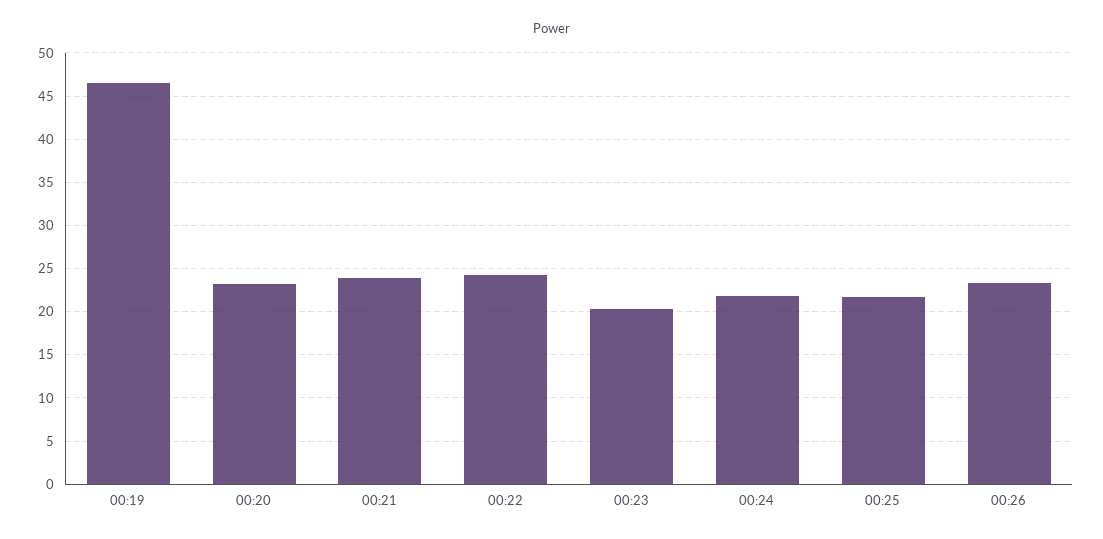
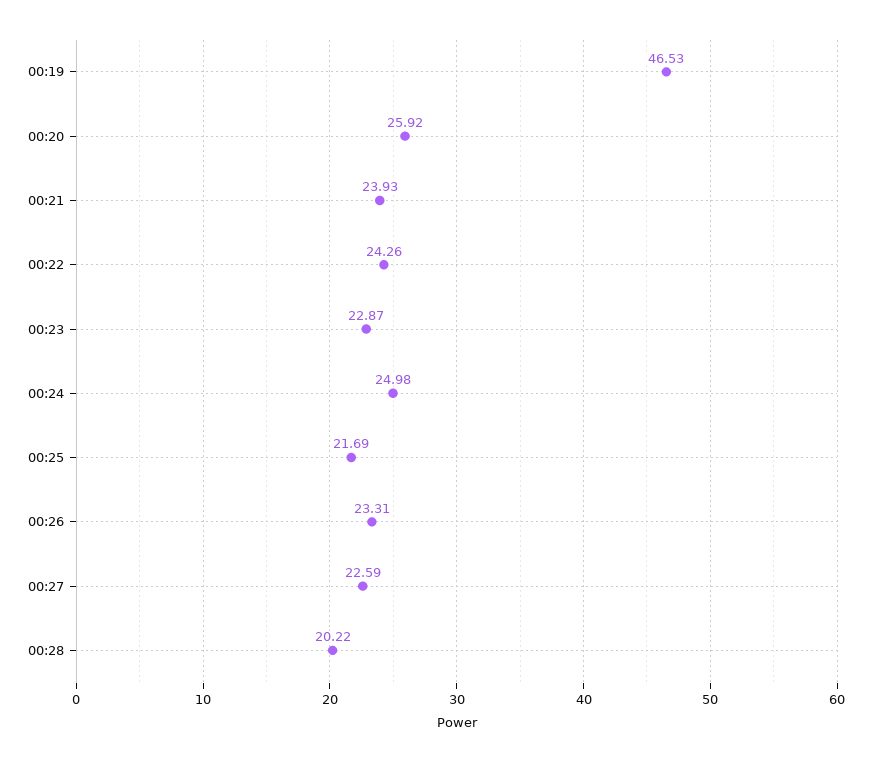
00:20: 23 -> 25.92
00:23: 20 -> 22.87
00:24: 22 -> 24.98
00:27: none -> 22.59
00:28: none -> 20.22

